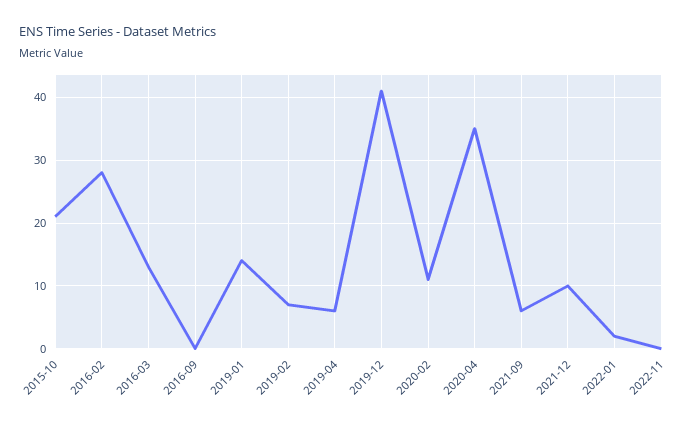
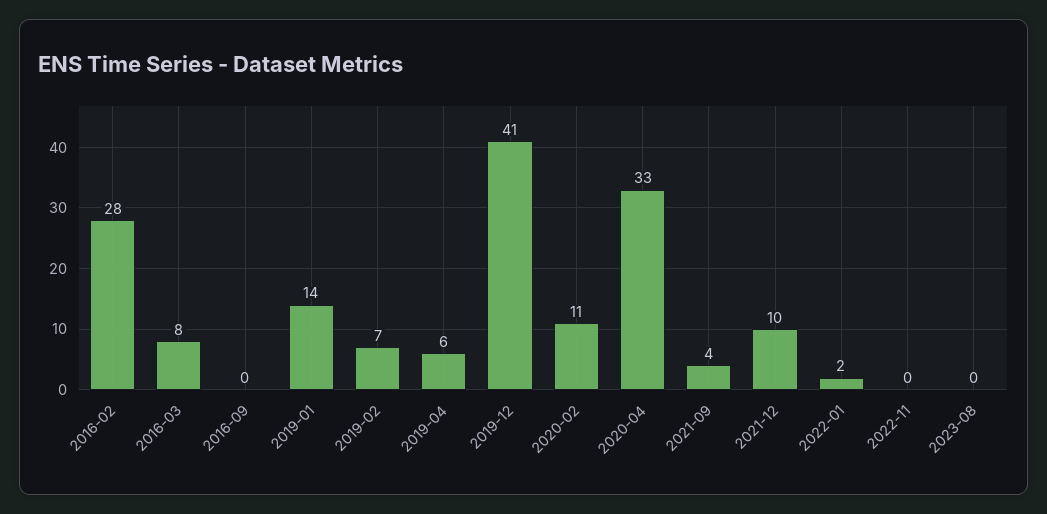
2015-10: 21 -> none
2016-03: 13 -> 8
2020-04: 35 -> 33
2021-09: 6 -> 4
2023-08: none -> 0

